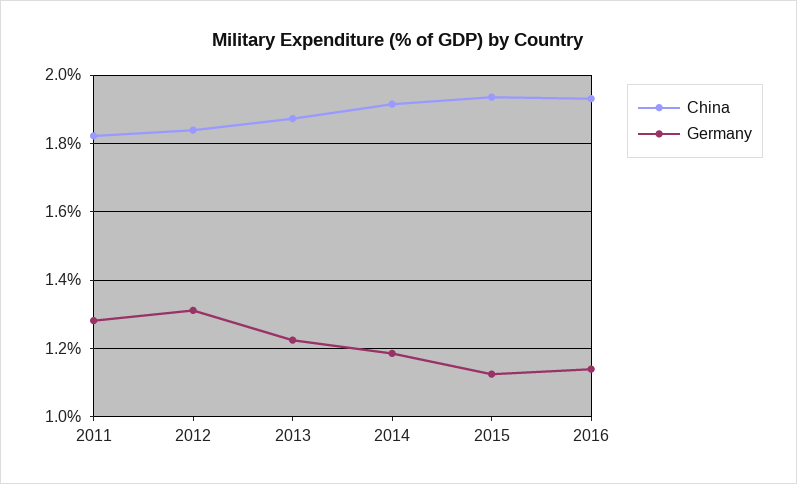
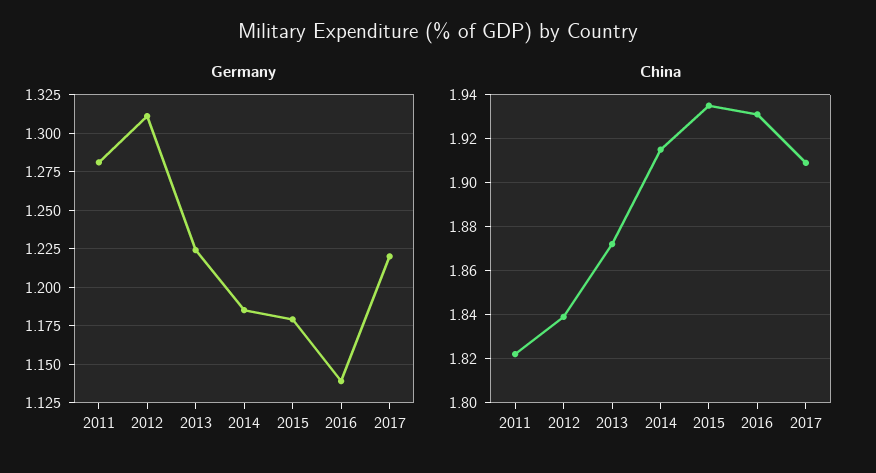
Germany, 2015: 1.12 -> 1.18
Germany, 2017: none -> 1.22
China, 2017: none -> 1.91

